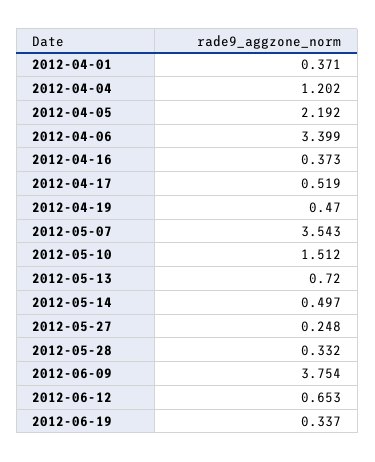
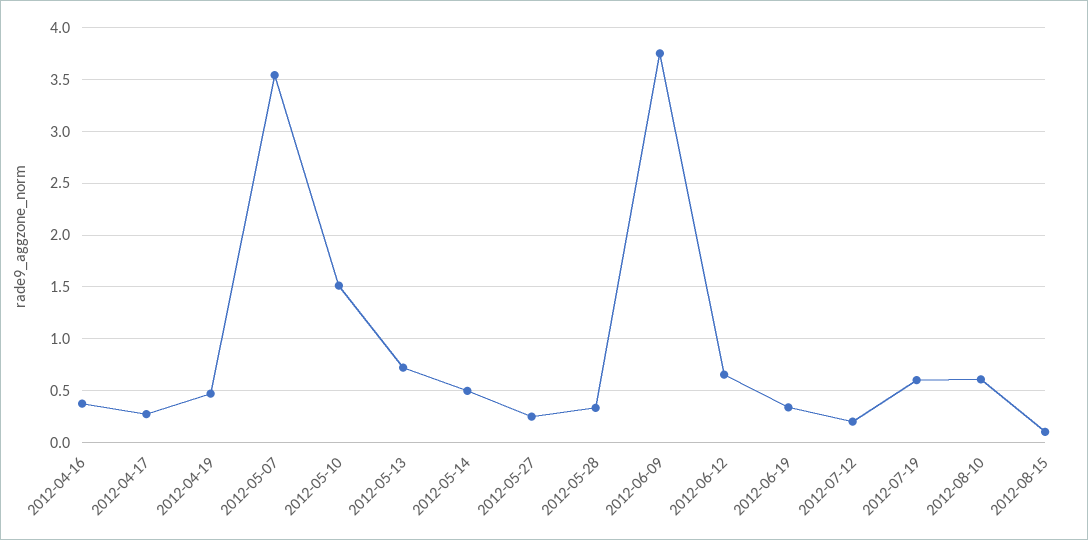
2012-04-01: 0.371 -> none
2012-04-04: 1.202 -> none
2012-04-05: 2.192 -> none
2012-04-06: 3.399 -> none
2012-04-17: 0.519 -> 0.3
2012-07-12: none -> 0.2
2012-07-19: none -> 0.6
2012-08-10: none -> 0.6
2012-08-15: none -> 0.1

